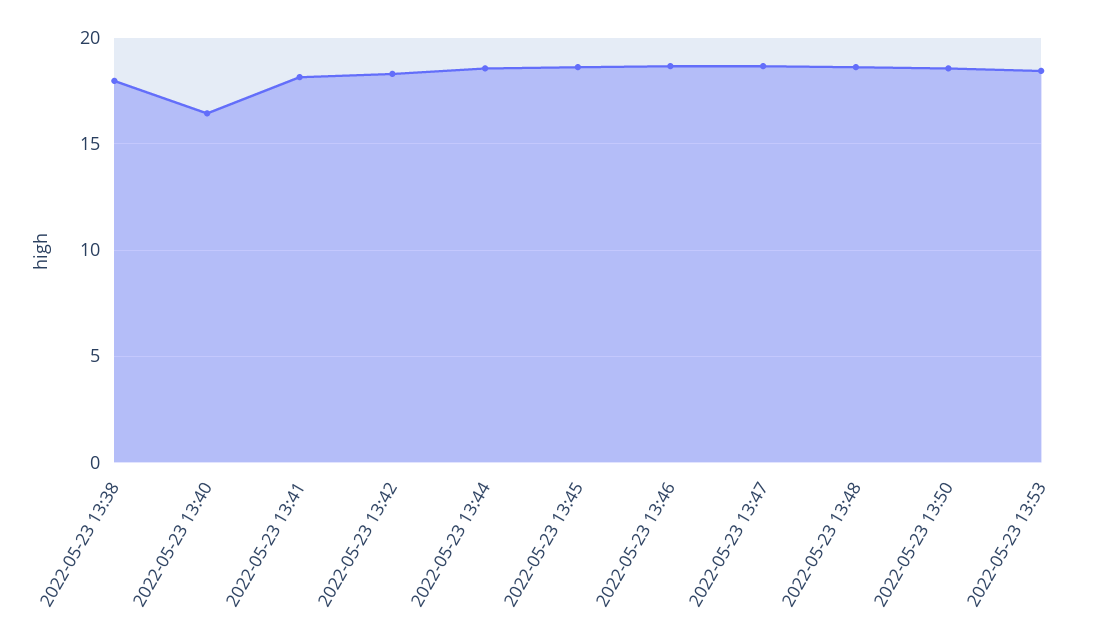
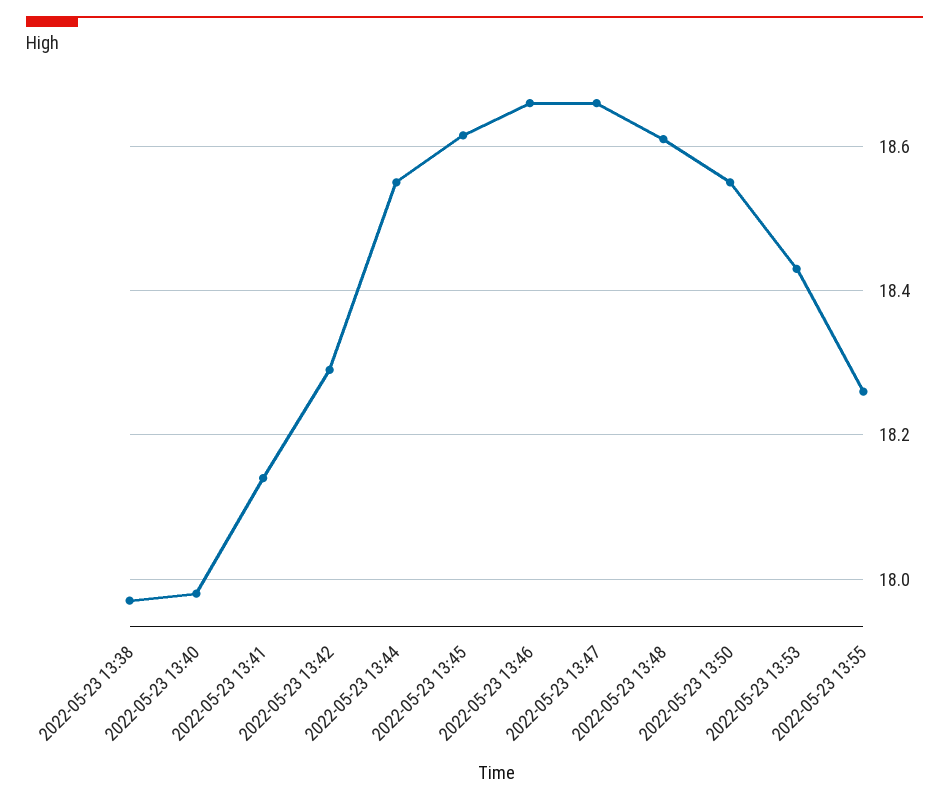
2022-05-23 13:40: 16.5 -> 17.98
2022-05-23 13:55: none -> 18.26

